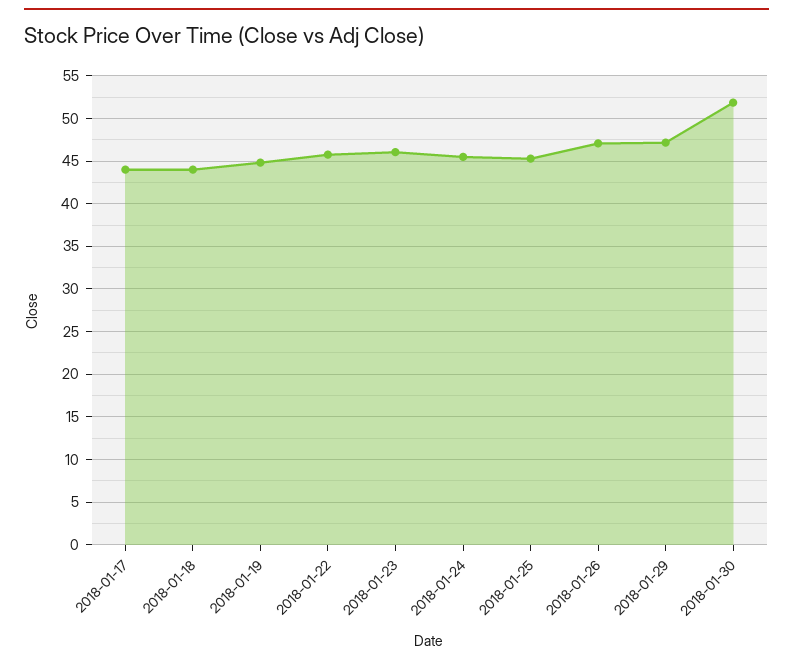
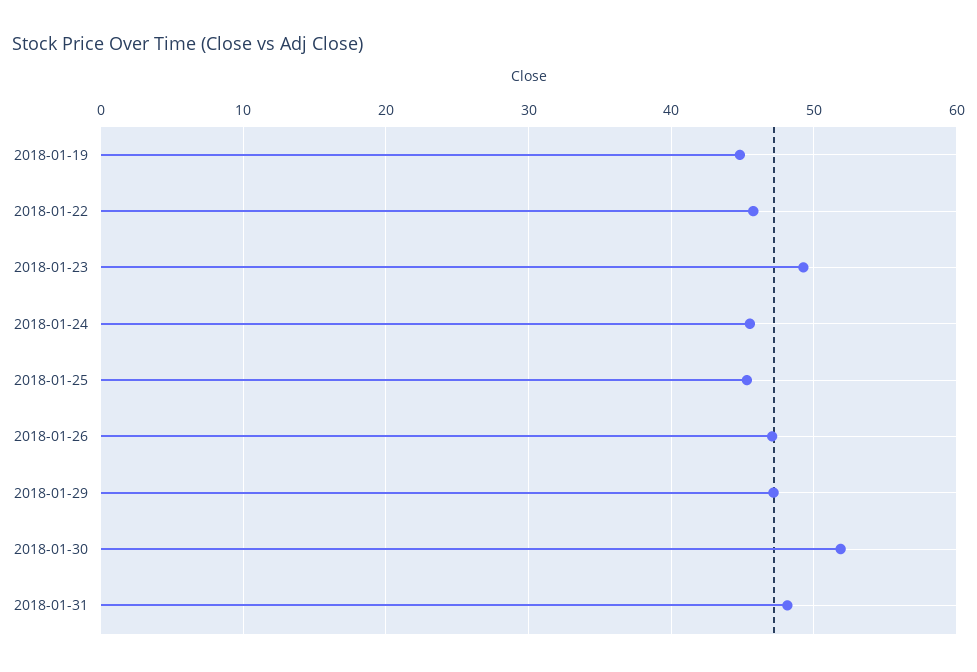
2018-01-17: 44 -> none
2018-01-18: 44 -> none
2018-01-23: 46 -> 49
2018-01-31: none -> 48

